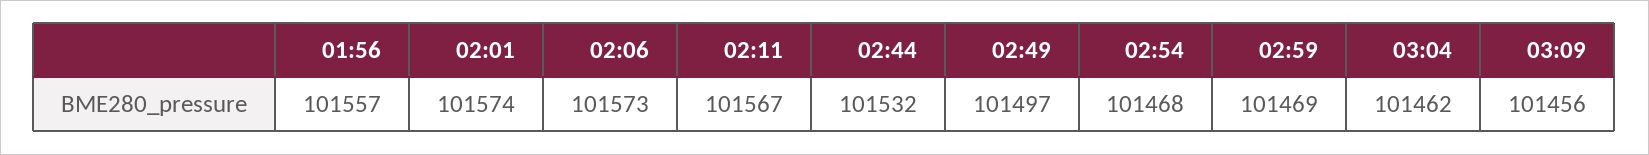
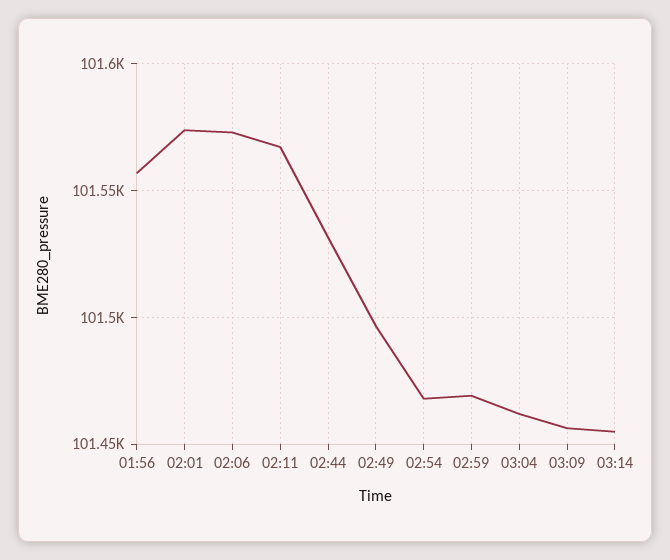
03:14: none -> 101455

